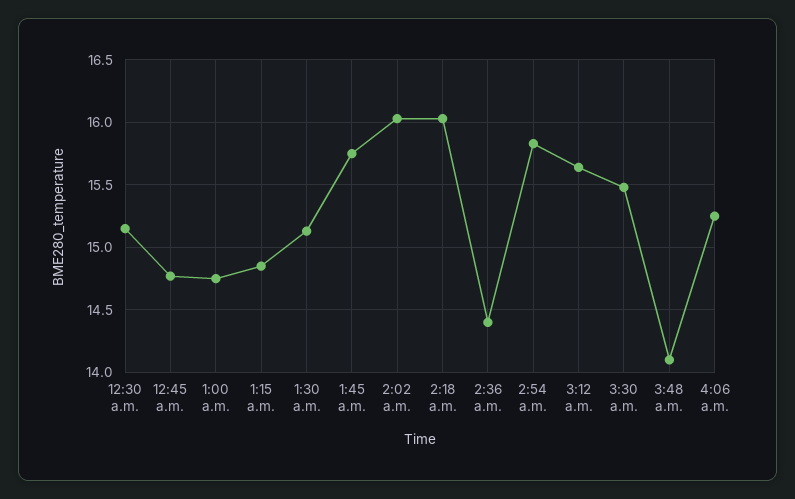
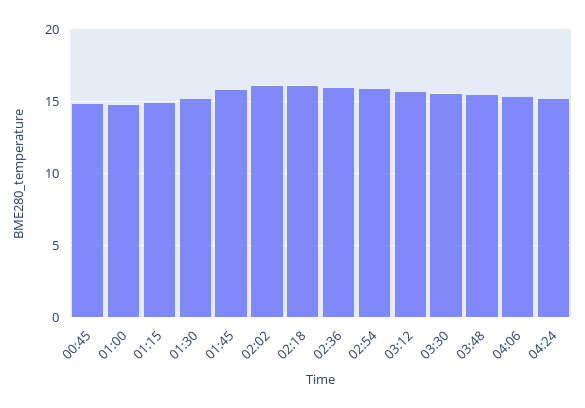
12:30 a.m.: 15.15 -> none
2:36 a.m.: 14.4 -> 16
3:48 a.m.: 14.1 -> 15.5
04:24: none -> 15

